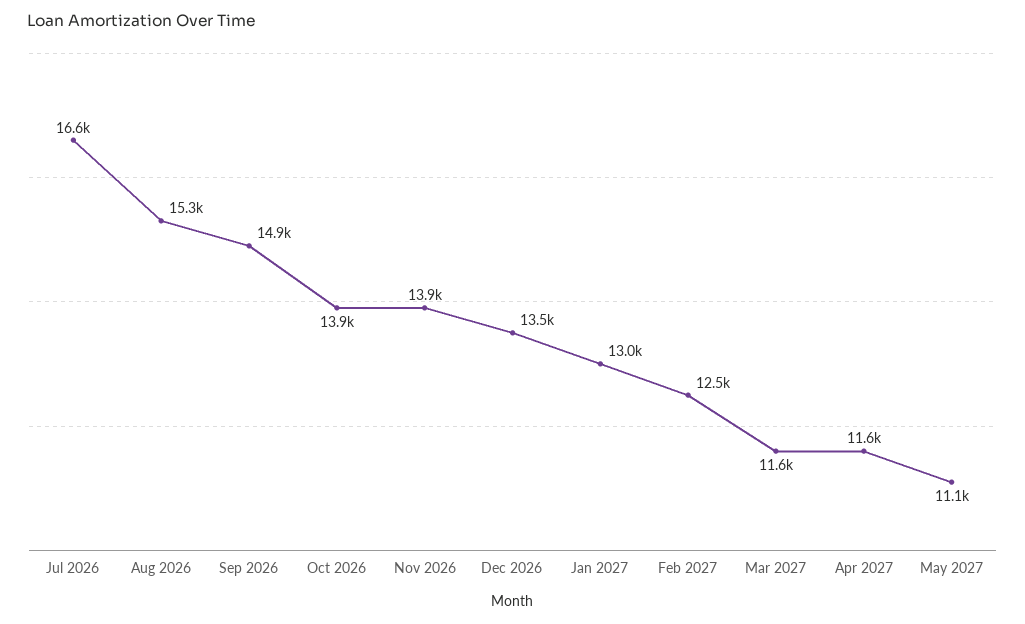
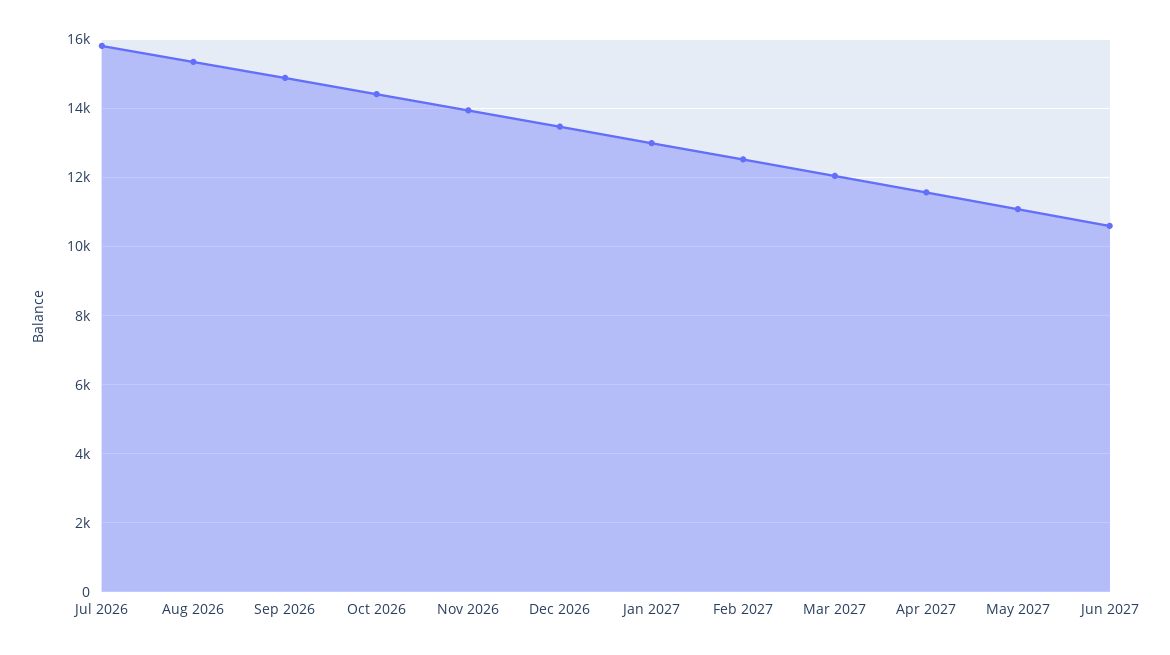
Jul 2026: 16600 -> 15800
Oct 2026: 13900 -> 14400
Mar 2027: 11600 -> 12000
Jun 2027: none -> 10600

